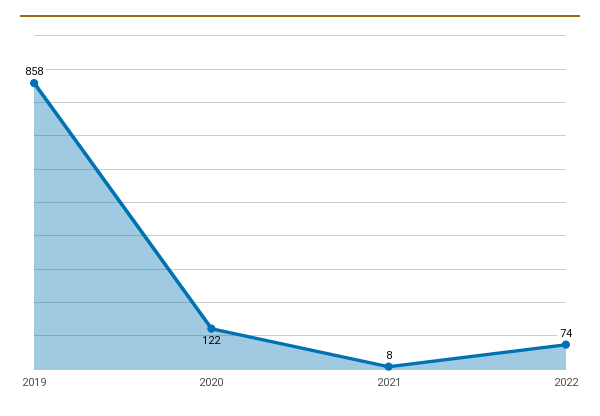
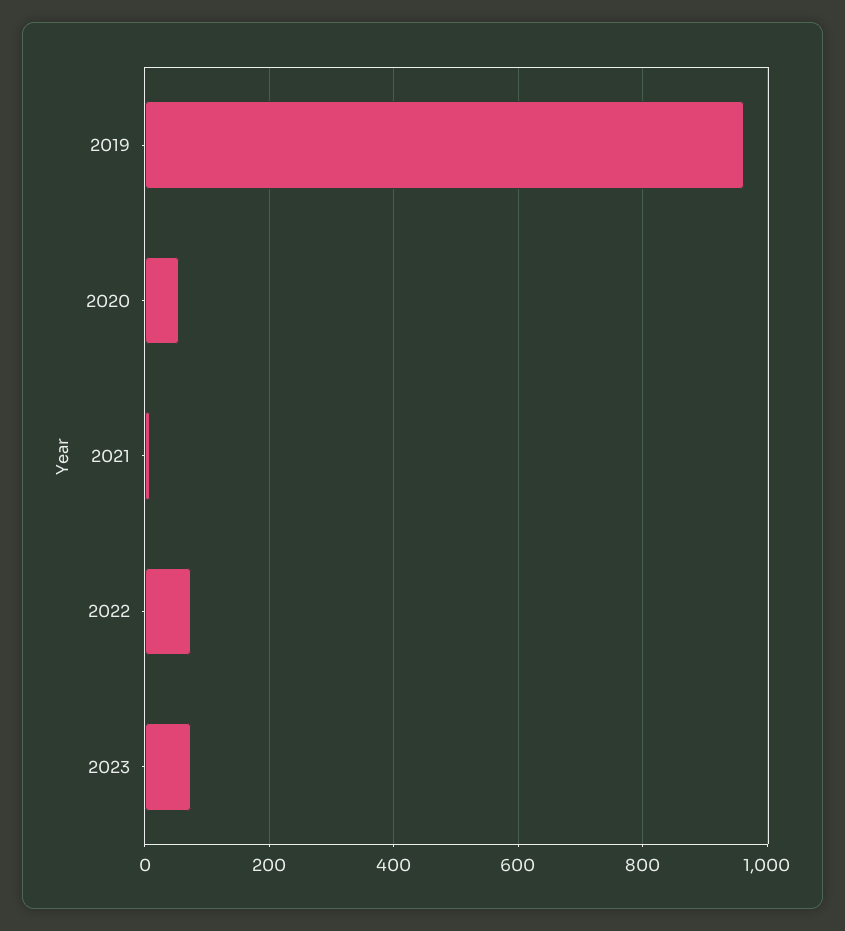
2019: 858 -> 960
2020: 122 -> 60
2023: none -> 80

